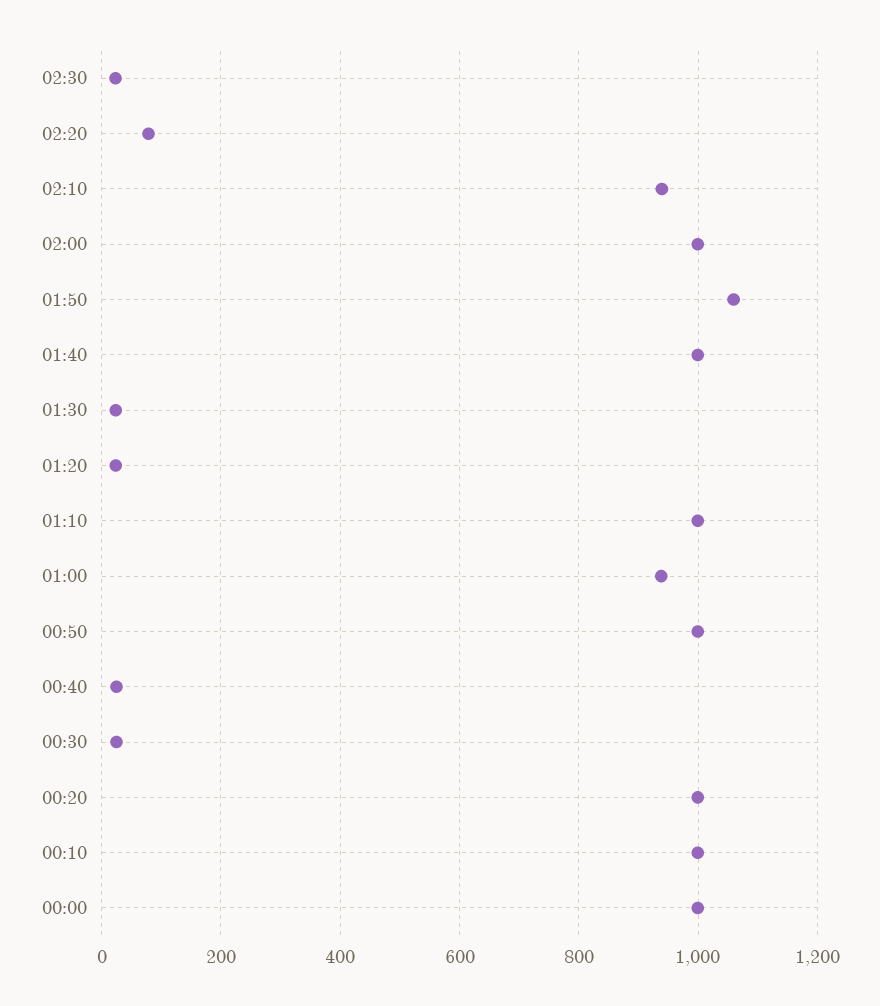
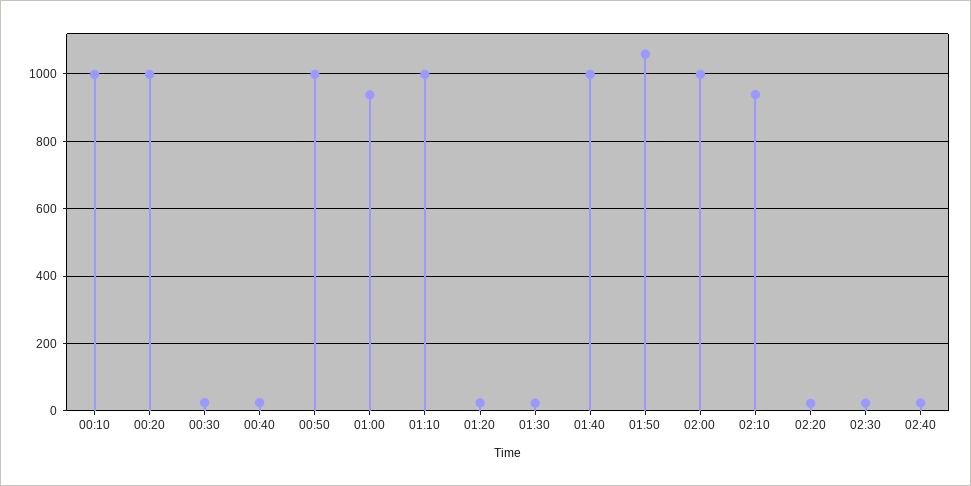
02:20: 80 -> 20
00:00: 1000 -> none
02:40: none -> 20

